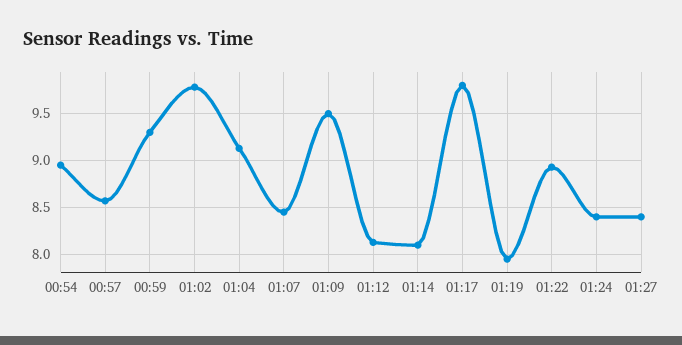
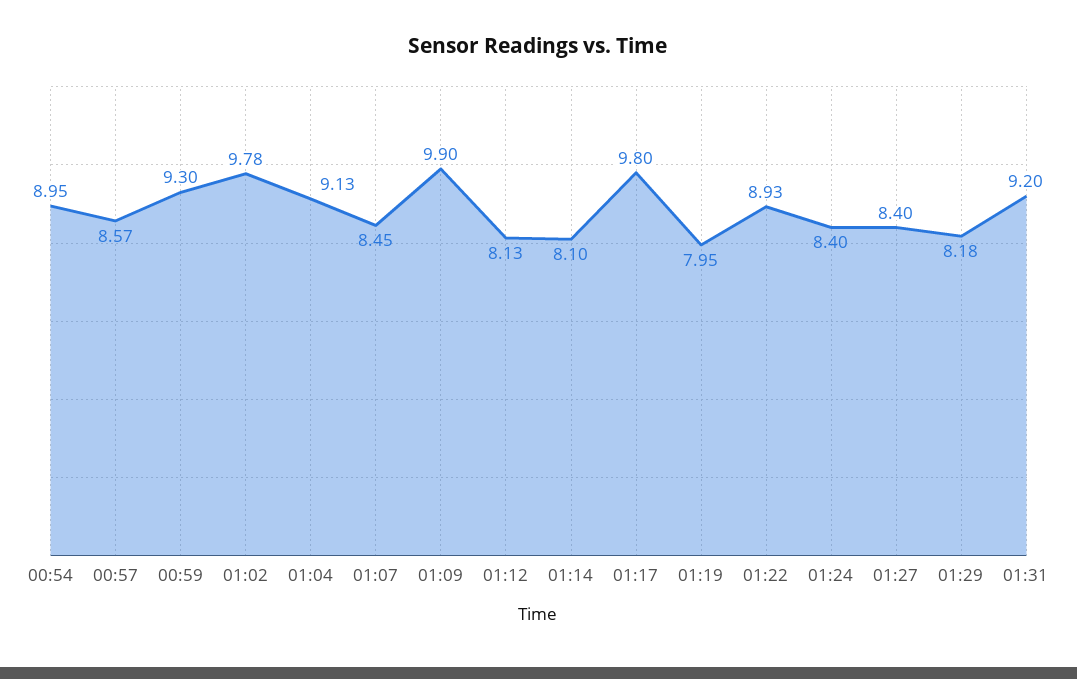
01:09: 9.5 -> 9.9
01:29: none -> 8.18
01:31: none -> 9.2

